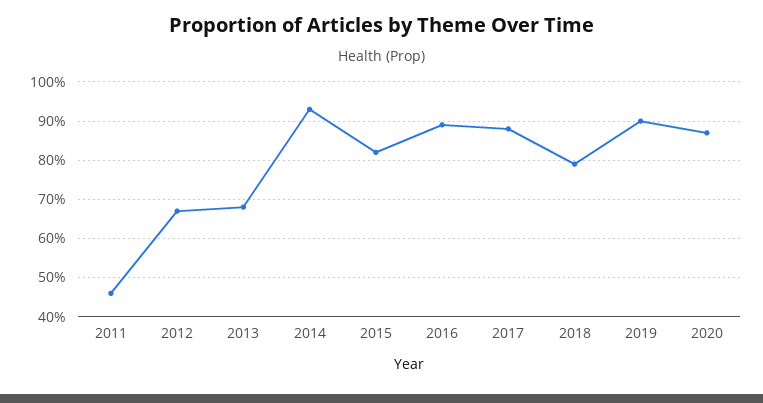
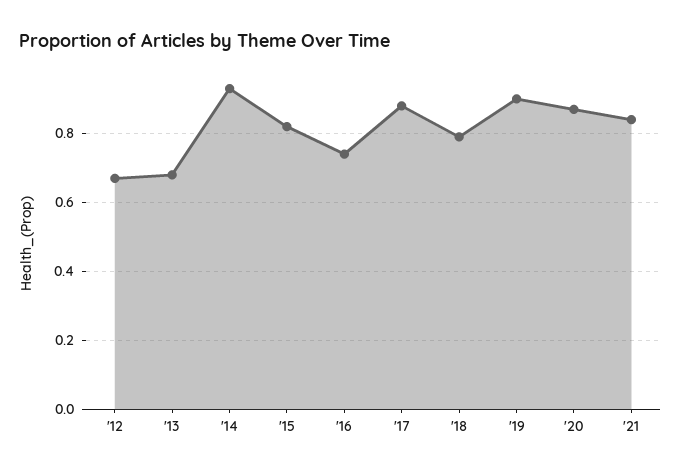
2011: 0.45 -> none
2016: 0.9 -> 0.75
'21: none -> 0.85

